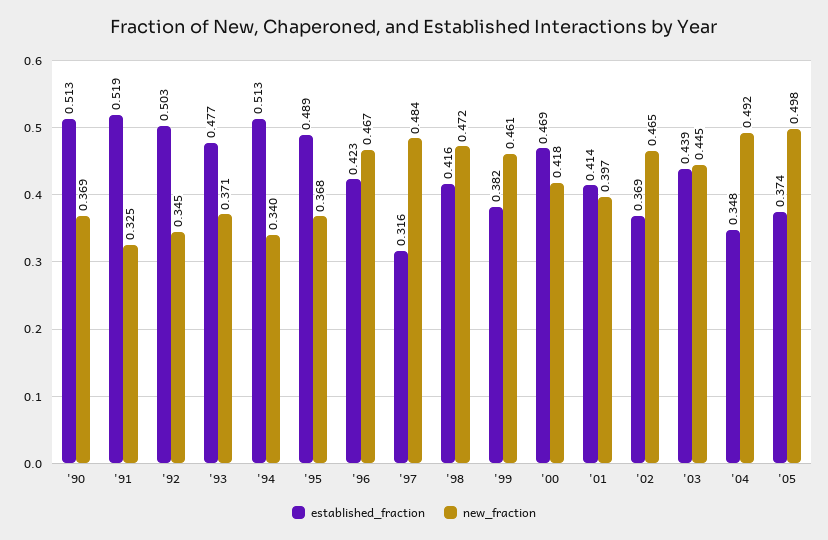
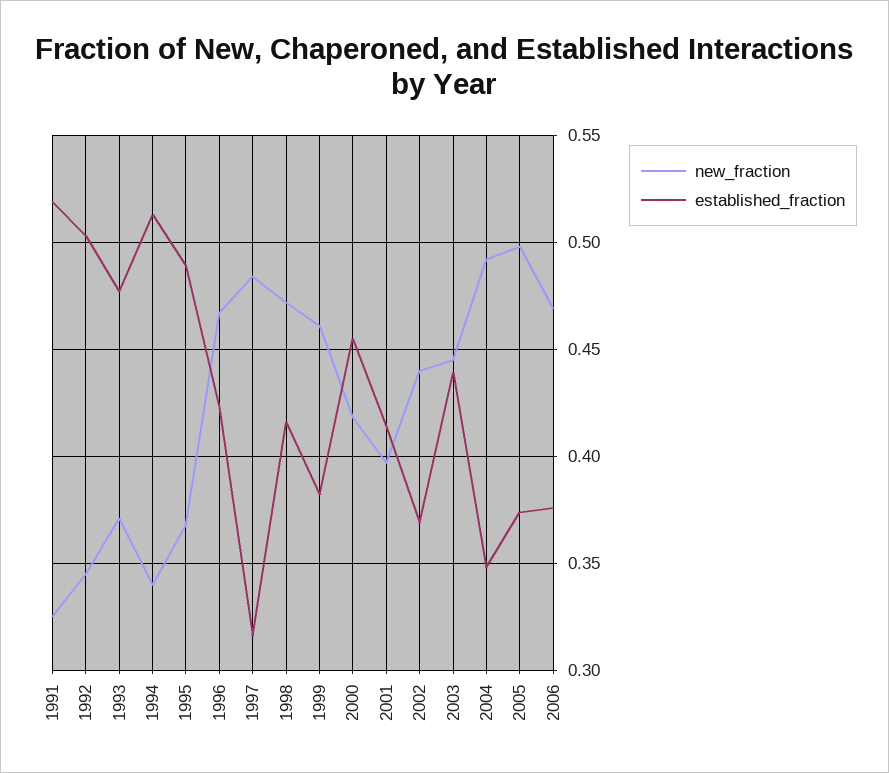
established_fraction, '90: 0.513 -> none
new_fraction, '90: 0.369 -> none
established_fraction, '00: 0.469 -> 0.455
new_fraction, '02: 0.465 -> 0.44
new_fraction, 2006: none -> 0.47
established_fraction, 2006: none -> 0.375

